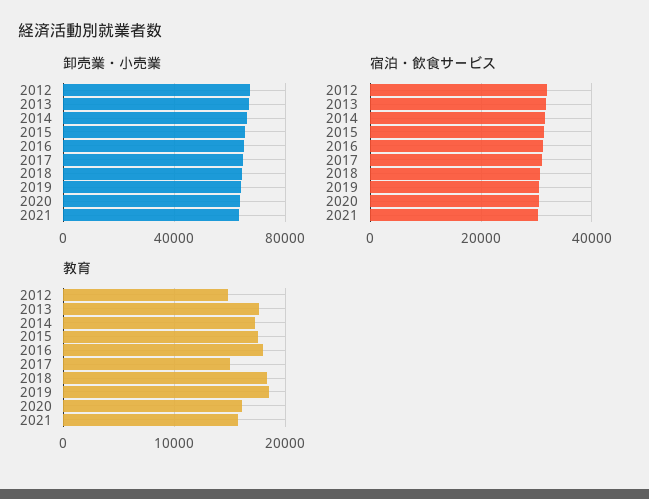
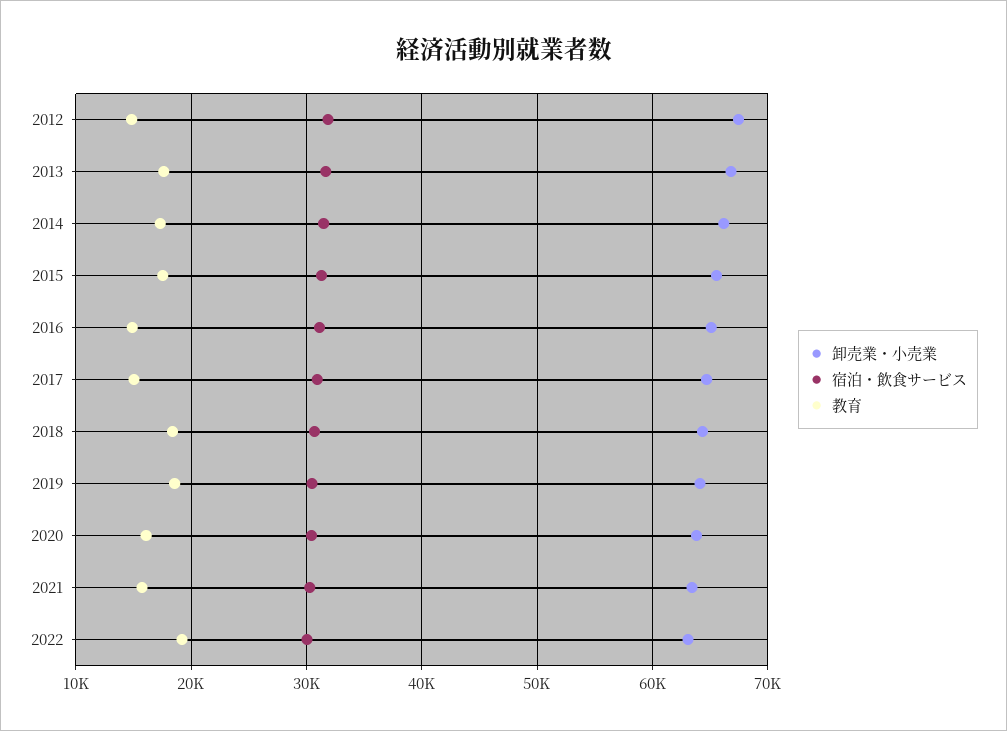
教育, 2016: 18000 -> 15000
卸売業・小売業, 2022: none -> 63000
宿泊・飲食サービス, 2022: none -> 30000
教育, 2022: none -> 19000

